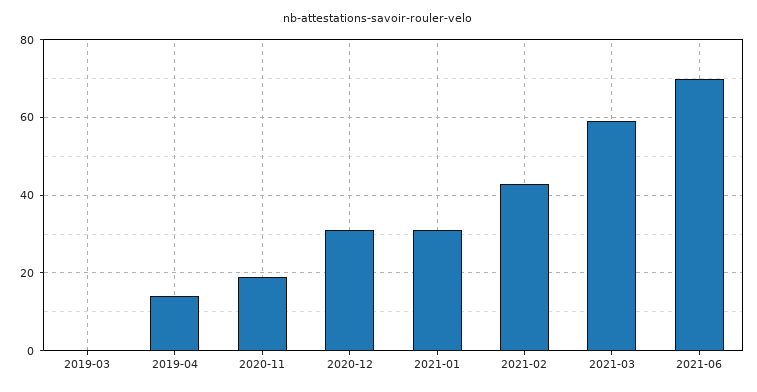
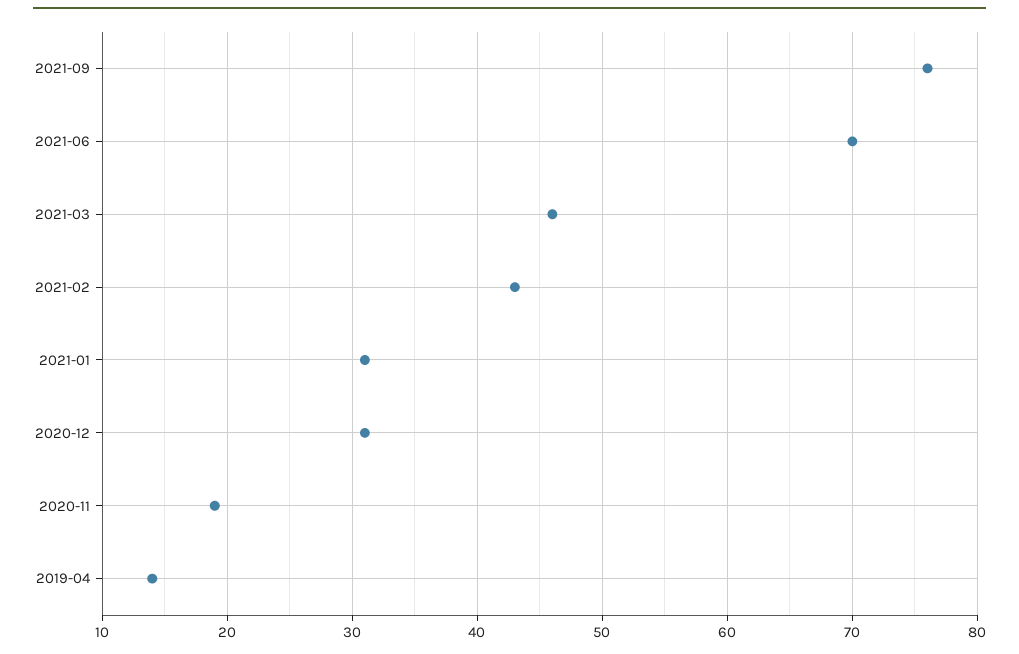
2019-03: 0 -> none
2021-03: 60 -> 46
2021-09: none -> 76

